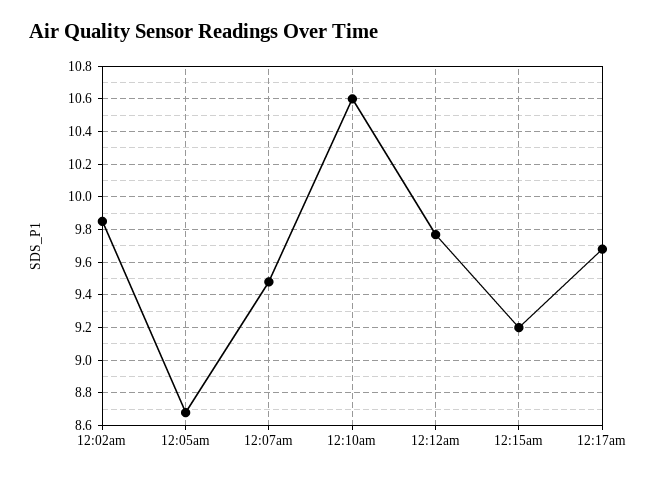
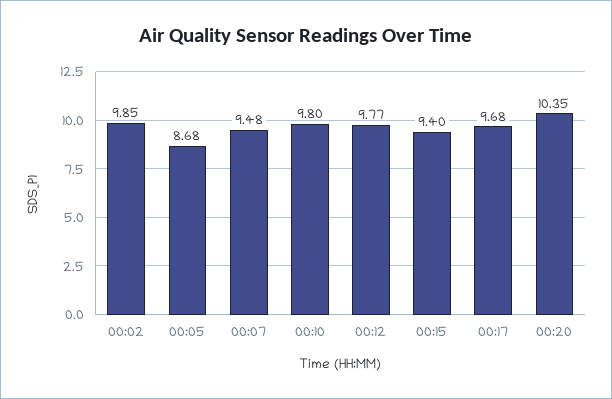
12:10am: 10.6 -> 9.8
12:15am: 9.2 -> 9.4
00:20: none -> 10.35

